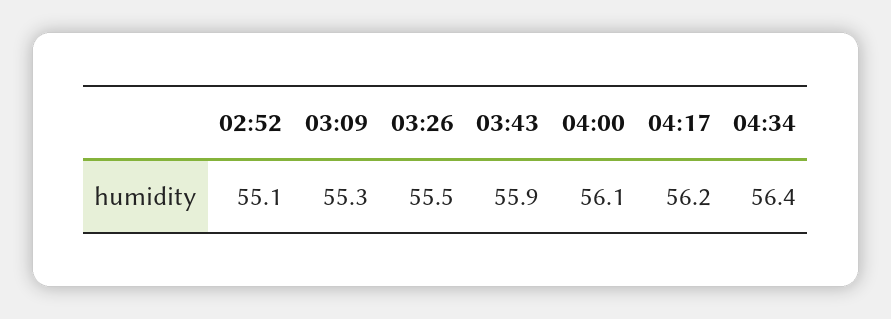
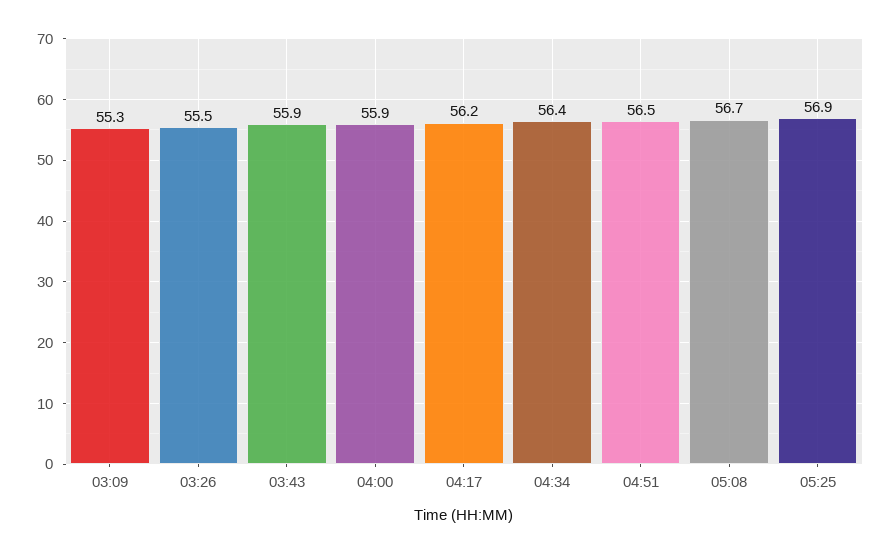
02:52: 55.1 -> none
04:00: 56.1 -> 55.9
04:51: none -> 56.5
05:08: none -> 56.7
05:25: none -> 56.9

